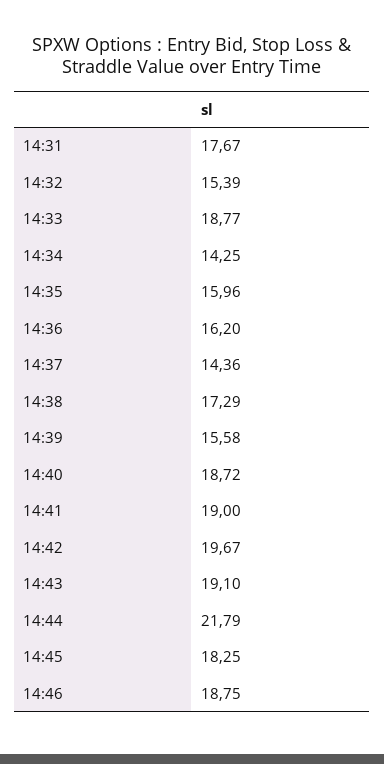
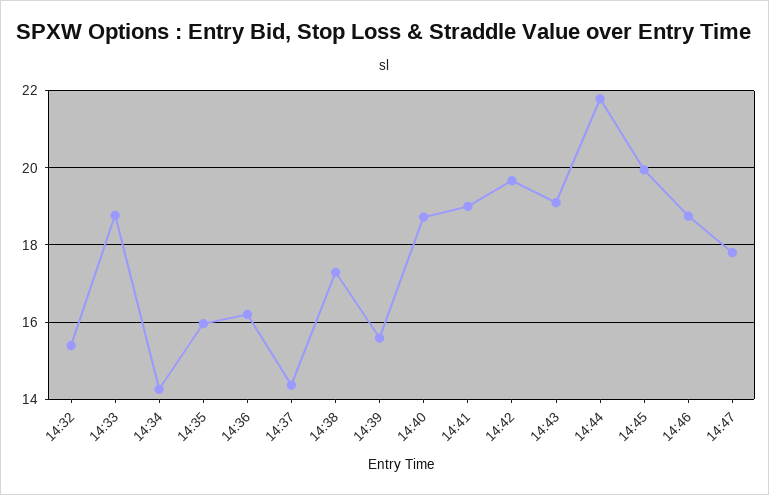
14:31: 17.67 -> none
14:45: 18.25 -> 20
14:47: none -> 17.8

